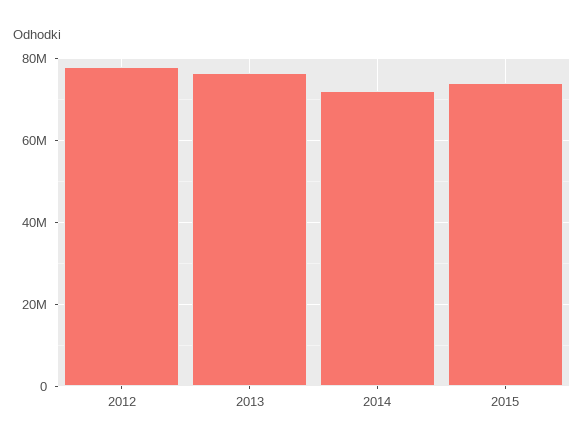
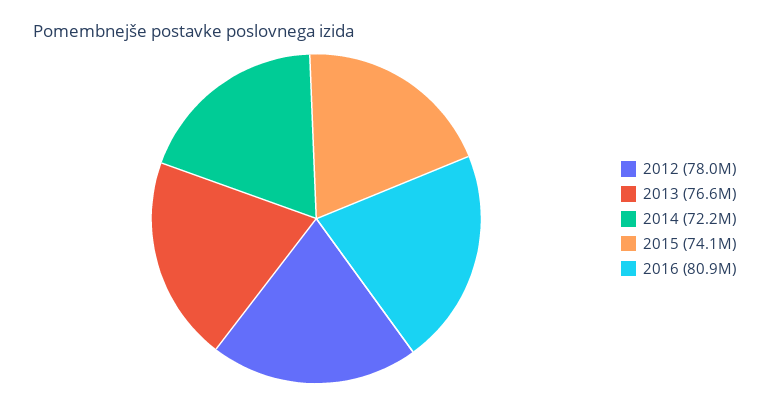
2016: none -> 80900000

